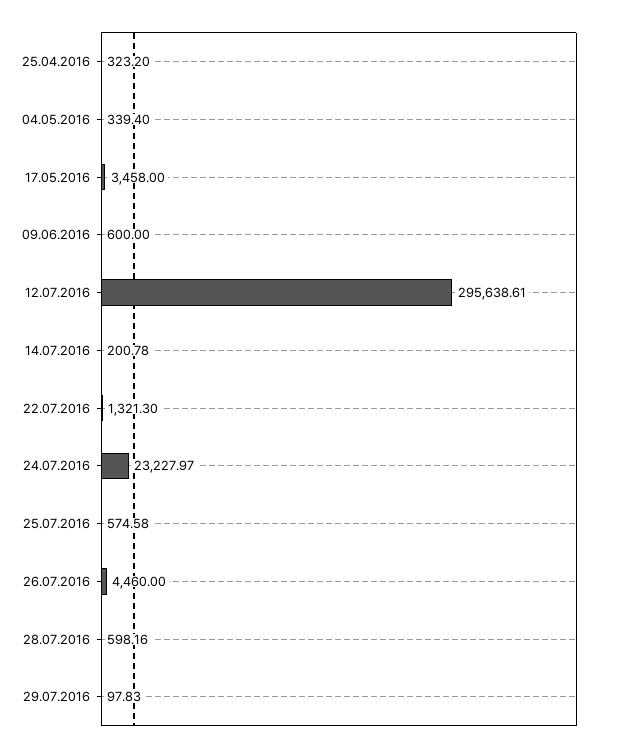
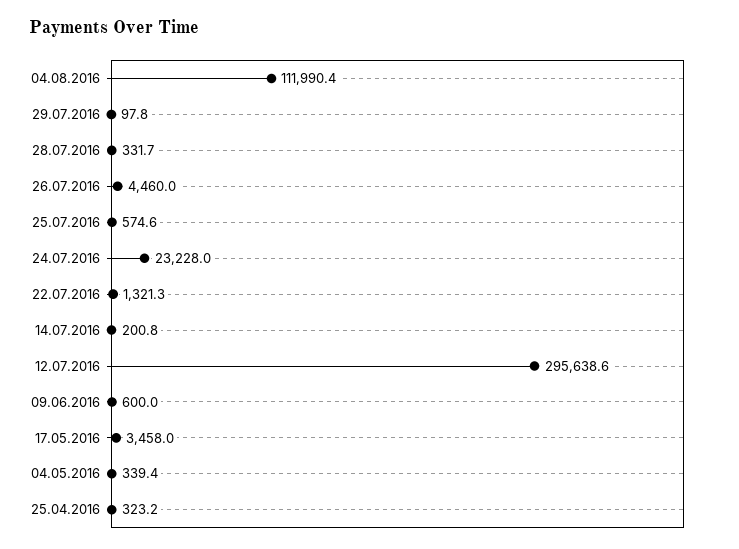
28.07.2016: 598.16 -> 331.7
04.08.2016: none -> 111990.4

